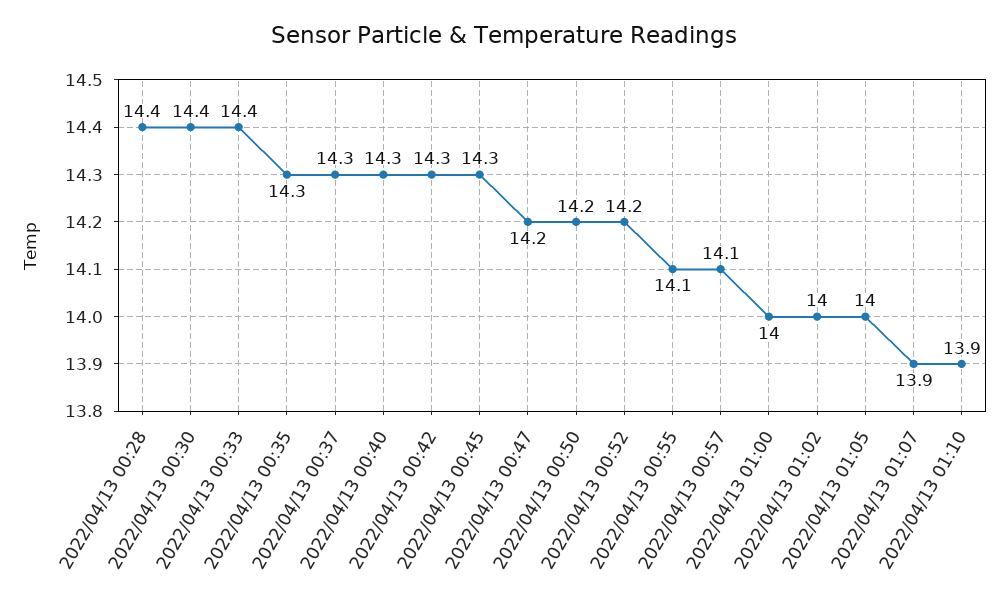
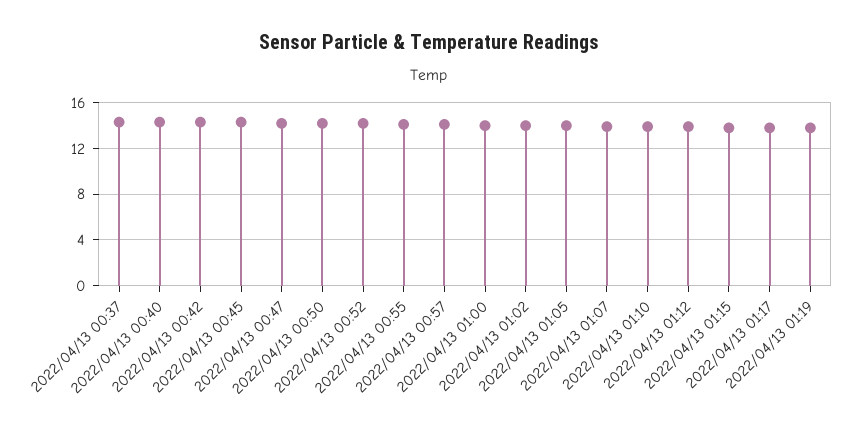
2022/04/13 00:28: 14.4 -> none
2022/04/13 00:30: 14.4 -> none
2022/04/13 00:33: 14.4 -> none
2022/04/13 00:35: 14.3 -> none
2022/04/13 01:12: none -> 14
2022/04/13 01:15: none -> 14
2022/04/13 01:17: none -> 14
2022/04/13 01:19: none -> 14

